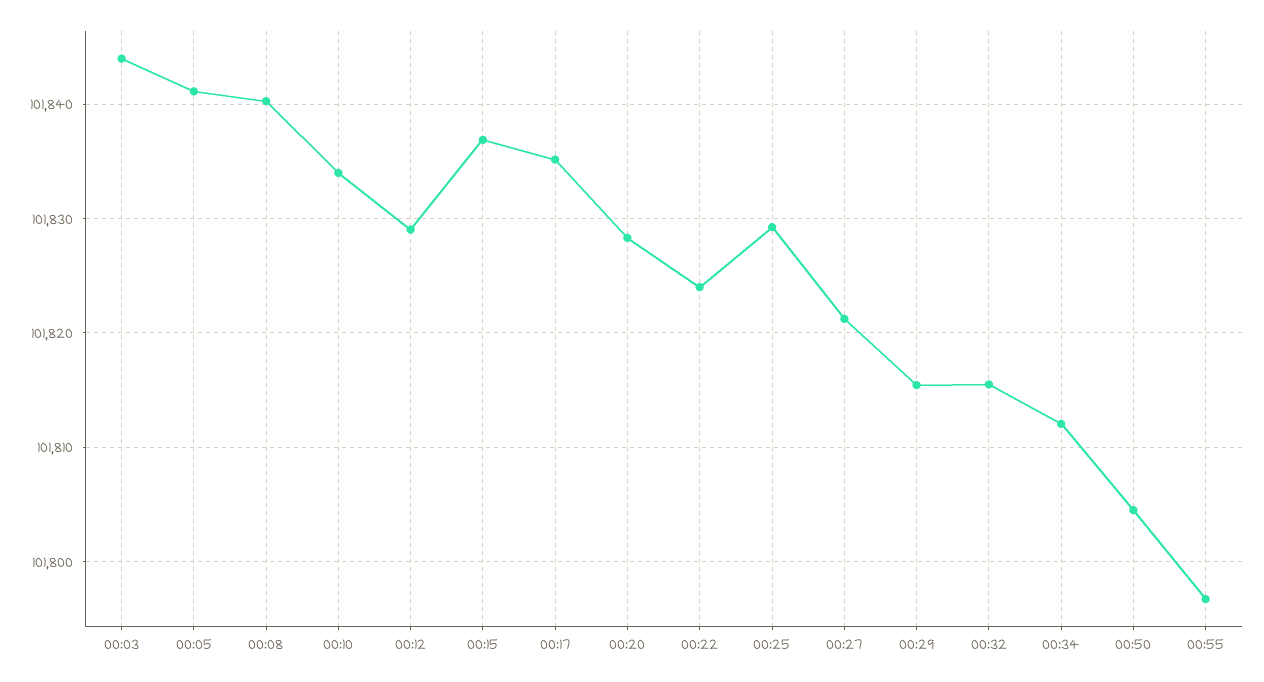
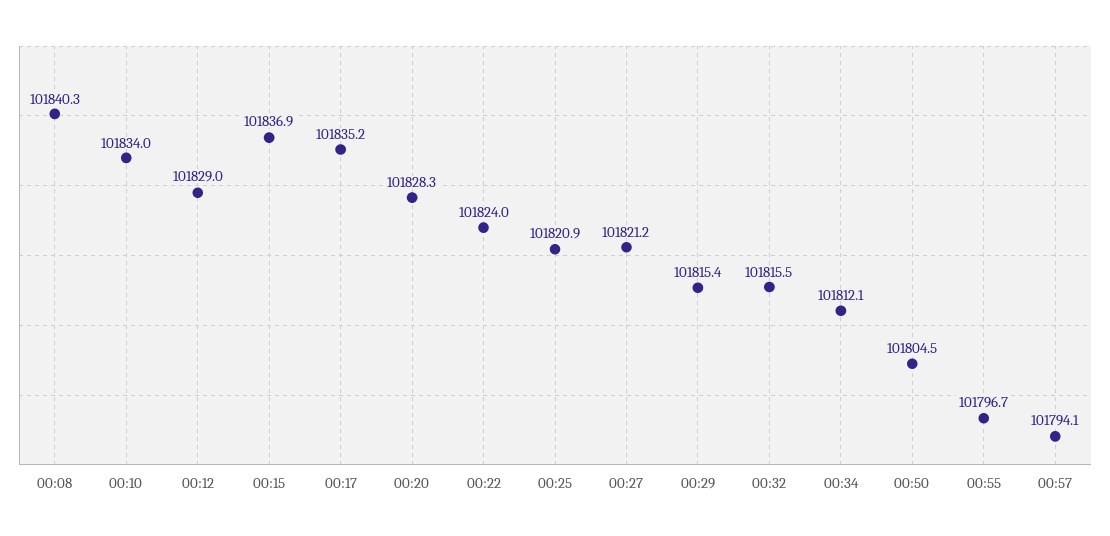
00:03: 101844 -> none
00:05: 101841 -> none
00:25: 101829 -> 101820.9
00:57: none -> 101794.1

